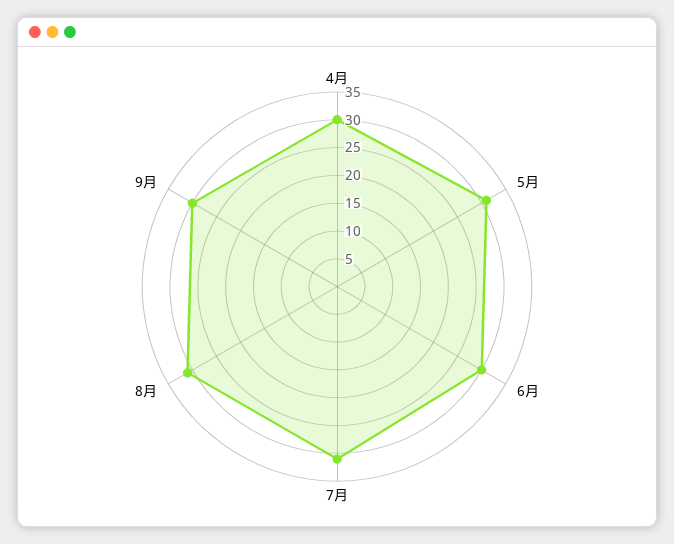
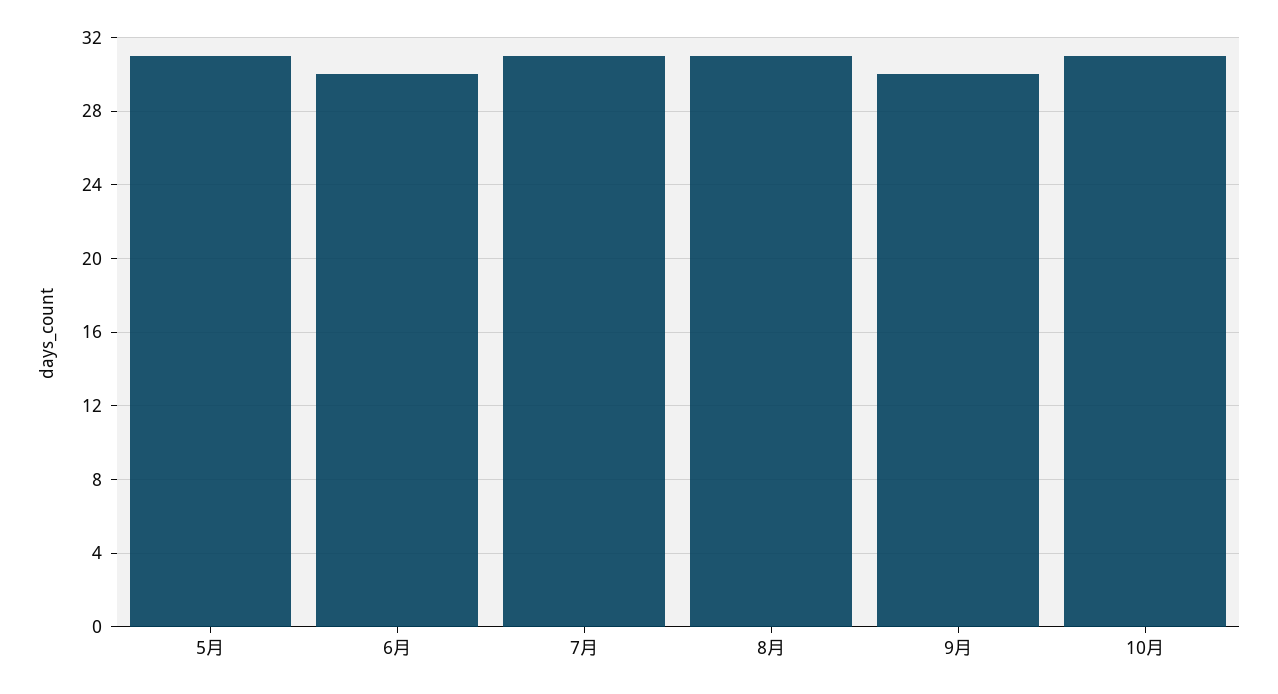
4月: 30 -> none
10月: none -> 31

